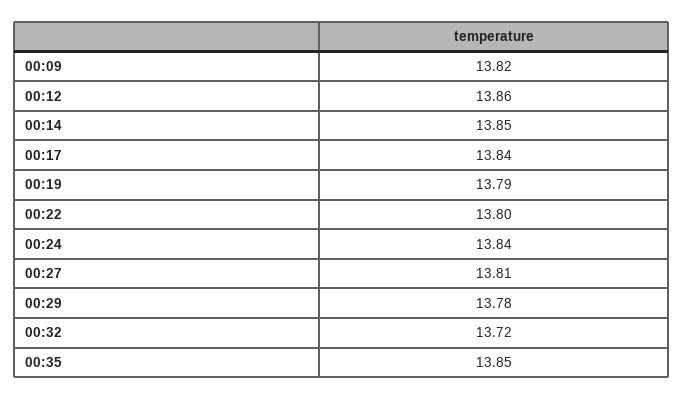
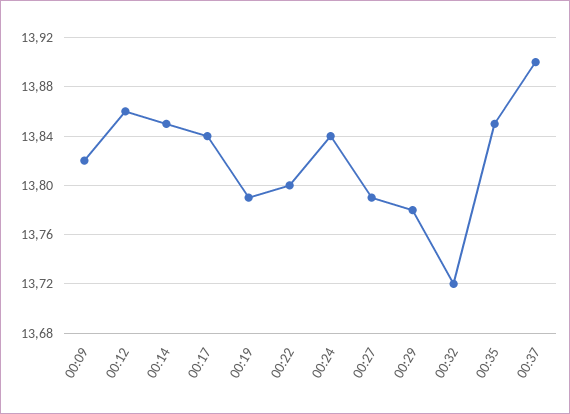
00:27: 13.81 -> 13.79
00:37: none -> 13.9

